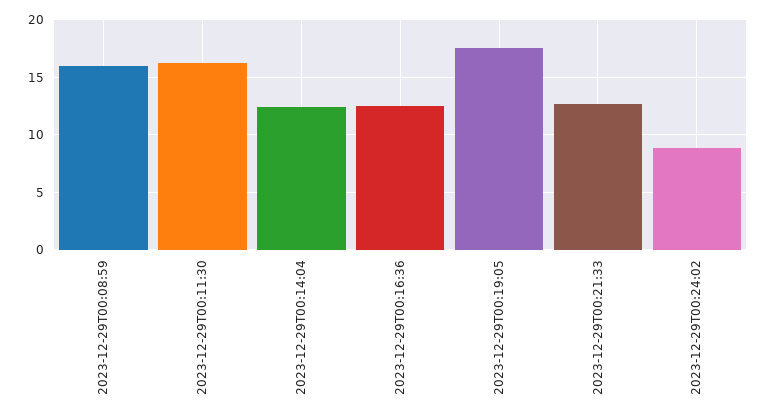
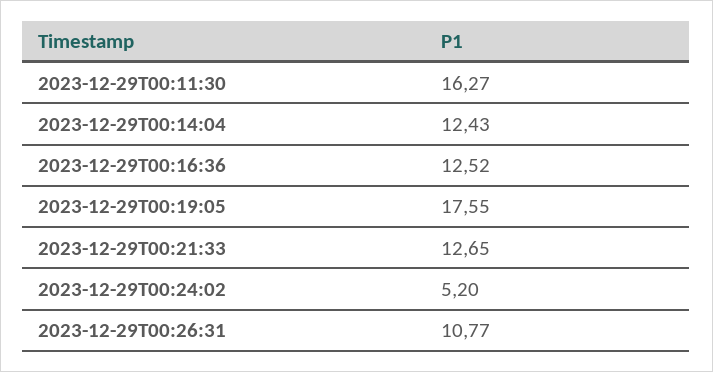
2023-12-29T00:08:59: 16 -> none
2023-12-29T00:24:02: 9 -> 5.2
2023-12-29T00:26:31: none -> 10.77

